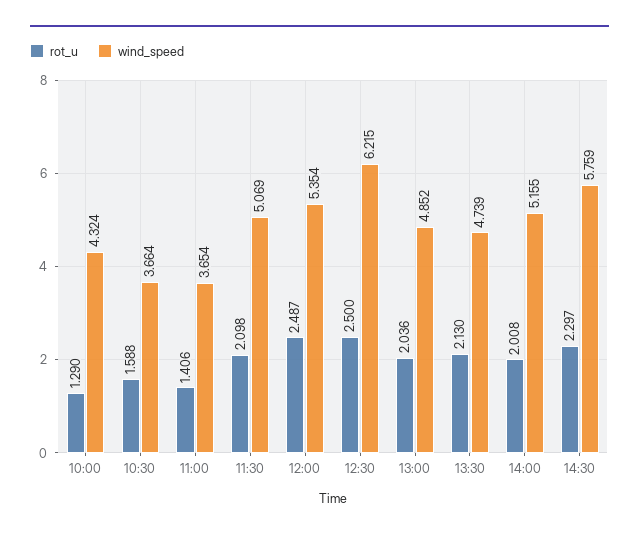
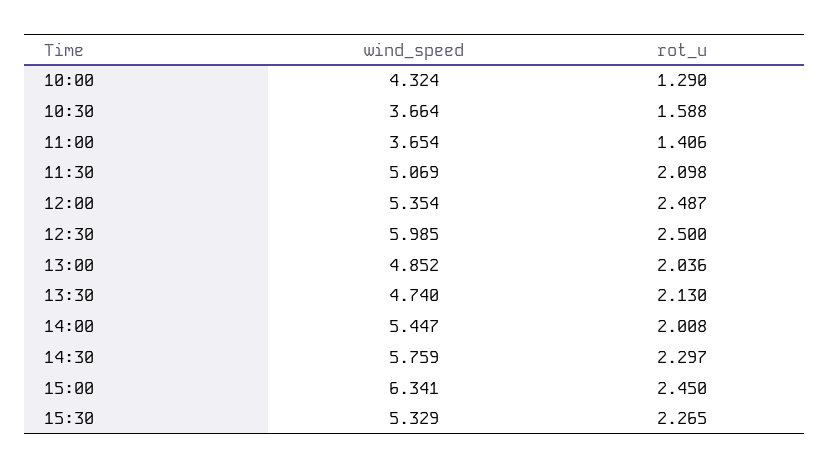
wind_speed, 12:30: 6.215 -> 5.985
wind_speed, 13:30: 4.739 -> 4.74
wind_speed, 14:00: 5.155 -> 5.447
wind_speed, 15:00: none -> 6.341
rot_u, 15:00: none -> 2.45
wind_speed, 15:30: none -> 5.329
rot_u, 15:30: none -> 2.265

